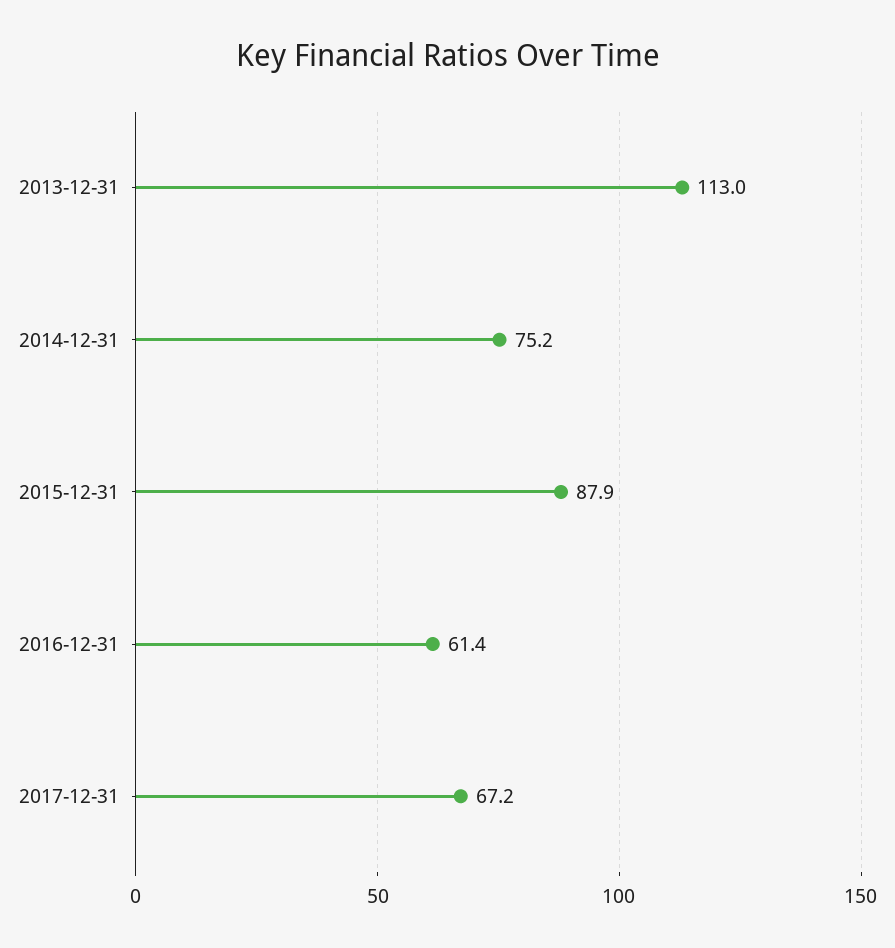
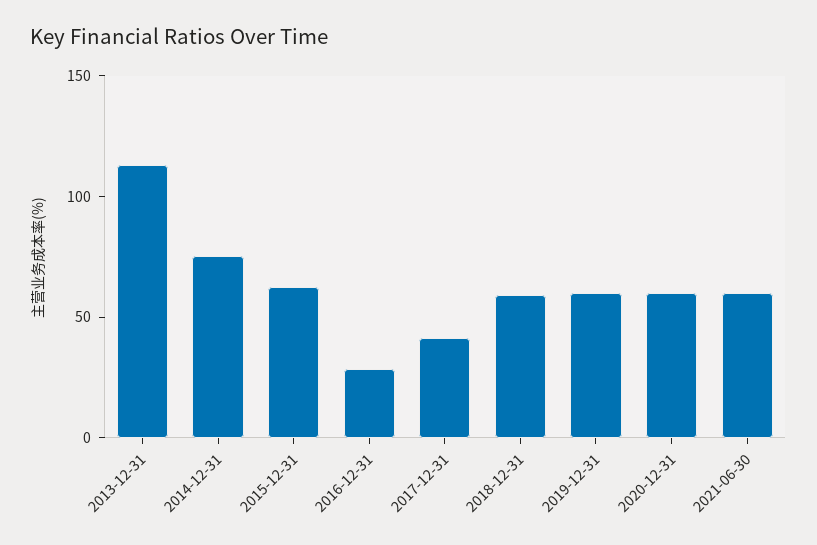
2015-12-31: 87.9 -> 60
2016-12-31: 61.4 -> 30
2017-12-31: 67.2 -> 40
2018-12-31: none -> 60
2019-12-31: none -> 60
2020-12-31: none -> 60
2021-06-30: none -> 60

